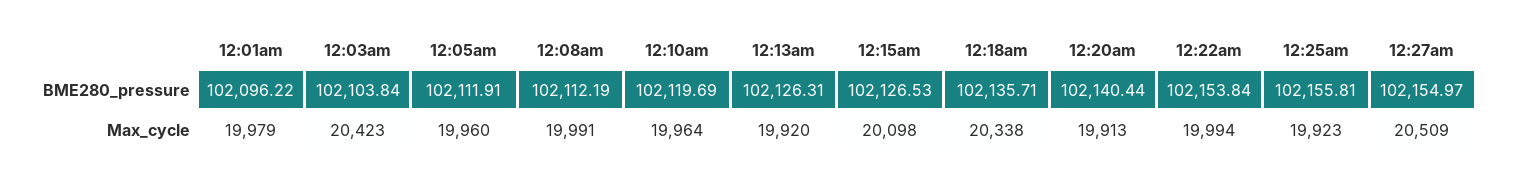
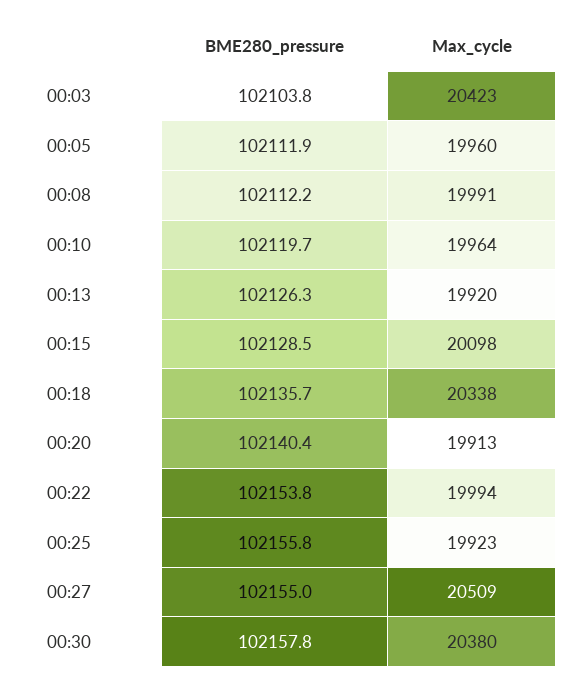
12:01am, BME280_pressure: 102096.22 -> none
12:15am, BME280_pressure: 102126.53 -> 102128.5
12:01am, Max_cycle: 19979 -> none
00:30, BME280_pressure: none -> 102157.8
00:30, Max_cycle: none -> 20380

